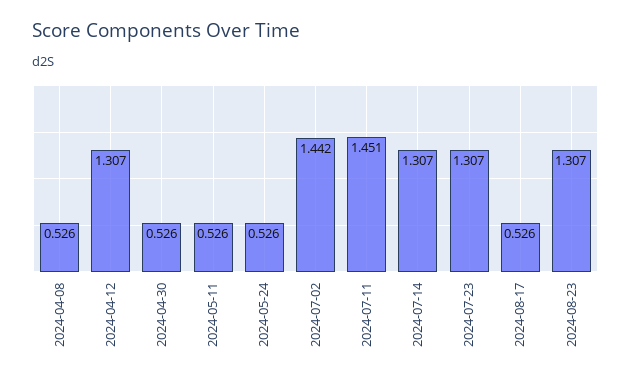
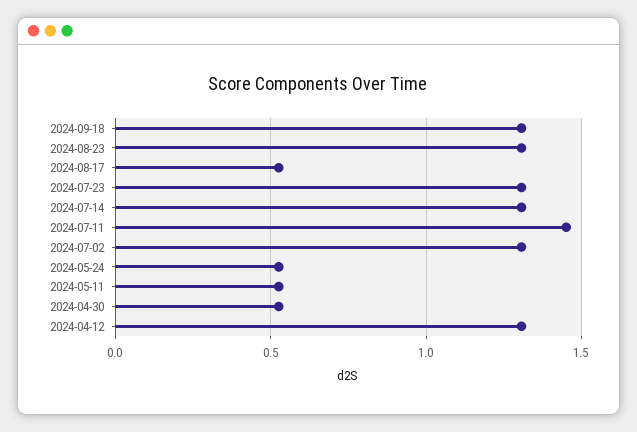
2024-04-08: 0.526 -> none
2024-07-02: 1.442 -> 1.3
2024-09-18: none -> 1.3

